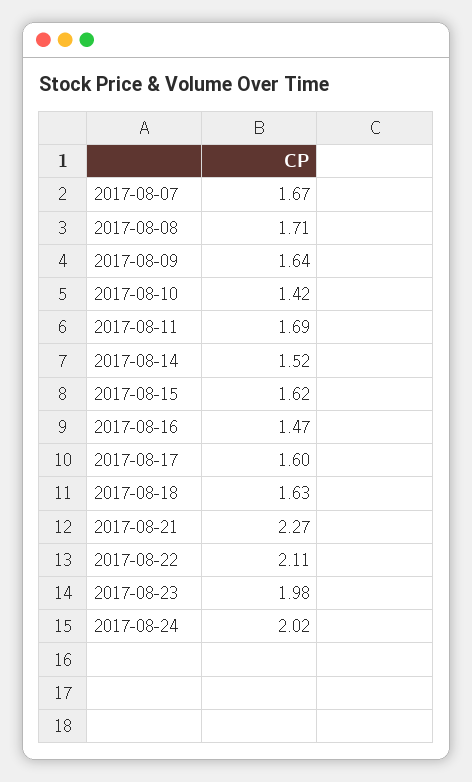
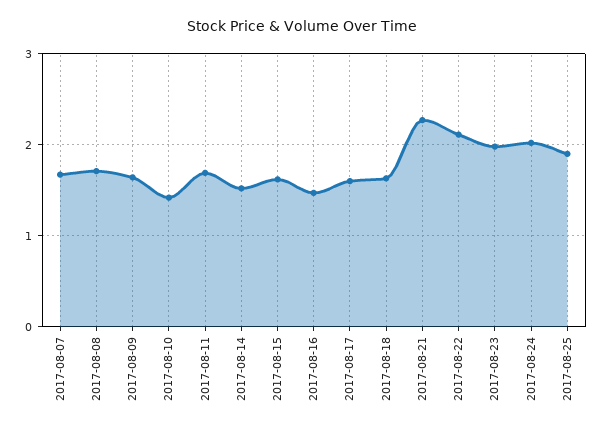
2017-08-25: none -> 1.9

